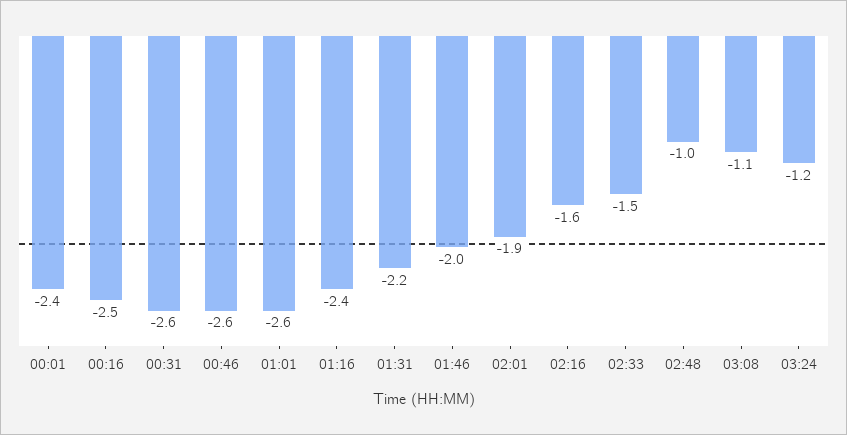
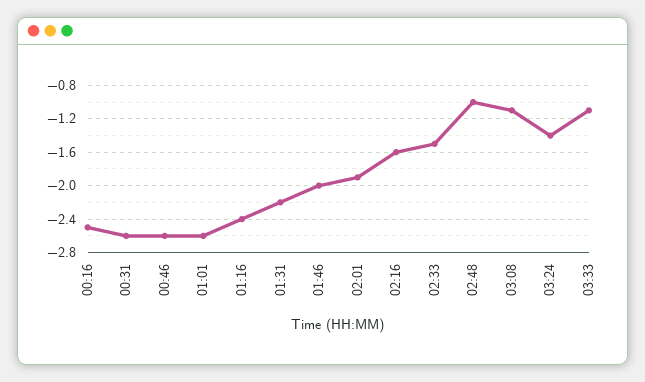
00:01: -2.4 -> none
03:24: -1.2 -> -1.4
03:33: none -> -1.1

